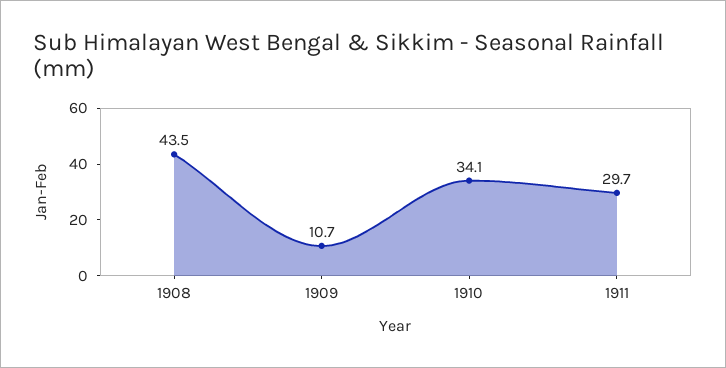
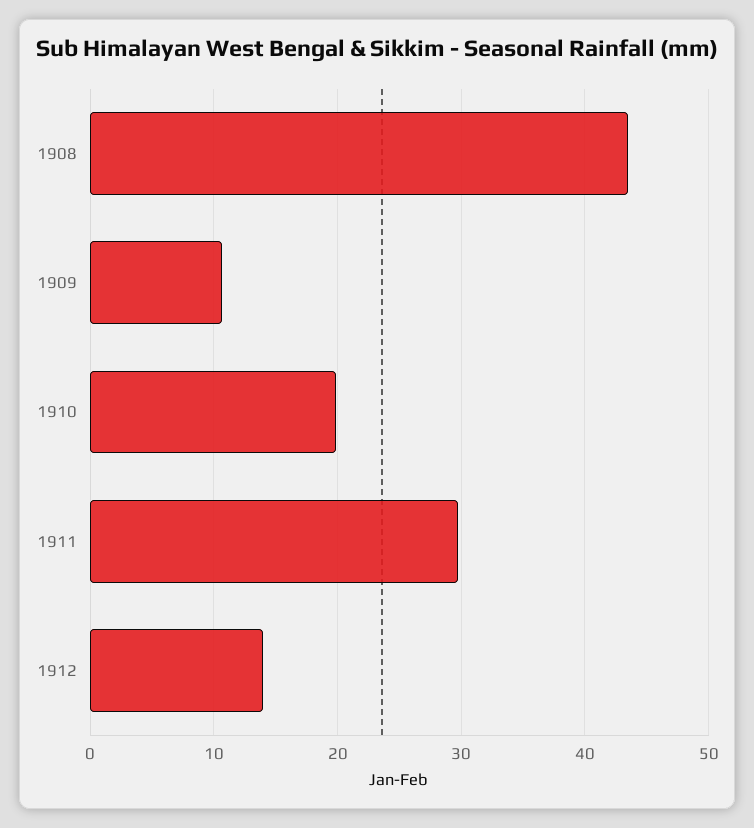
1910: 34.1 -> 20
1912: none -> 14

